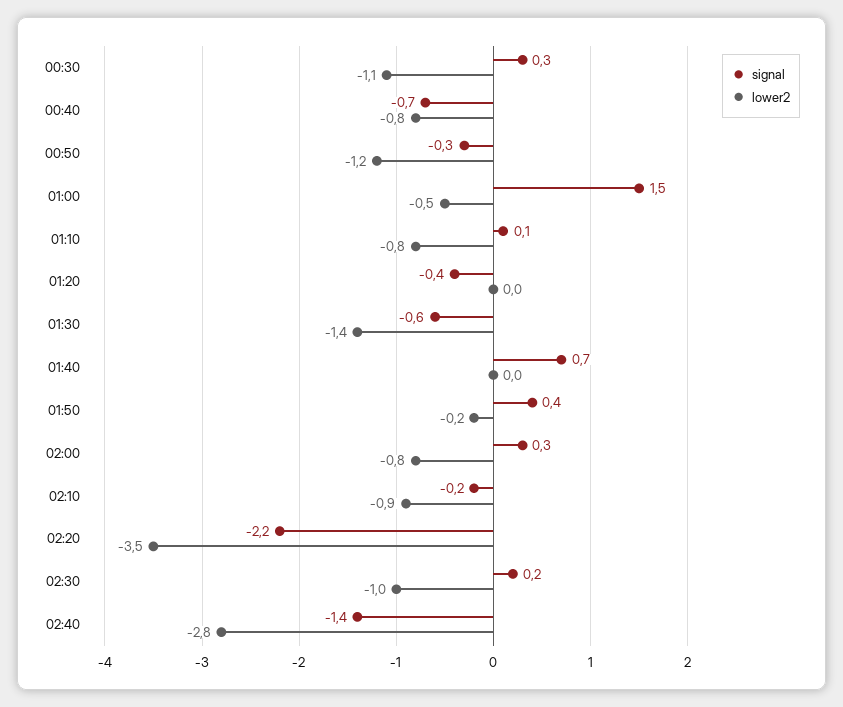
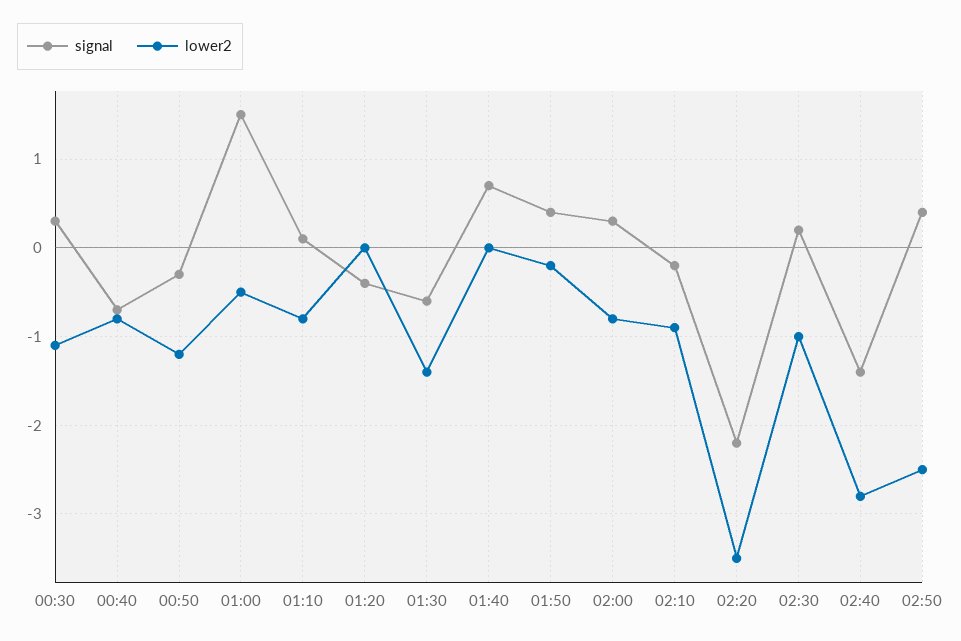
signal, 02:50: none -> 0.4
lower2, 02:50: none -> -2.5

